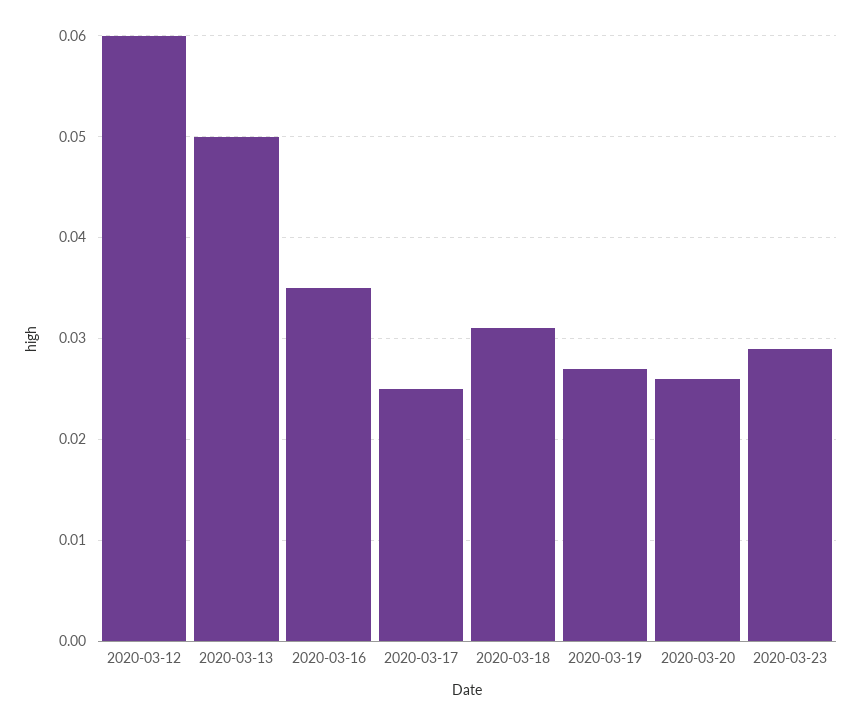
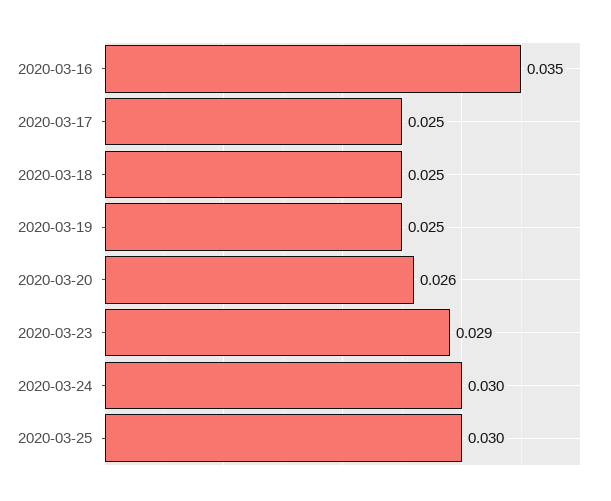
2020-03-12: 0.06 -> none
2020-03-13: 0.05 -> none
2020-03-18: 0.031 -> 0.025
2020-03-19: 0.027 -> 0.025
2020-03-24: none -> 0.03
2020-03-25: none -> 0.03

